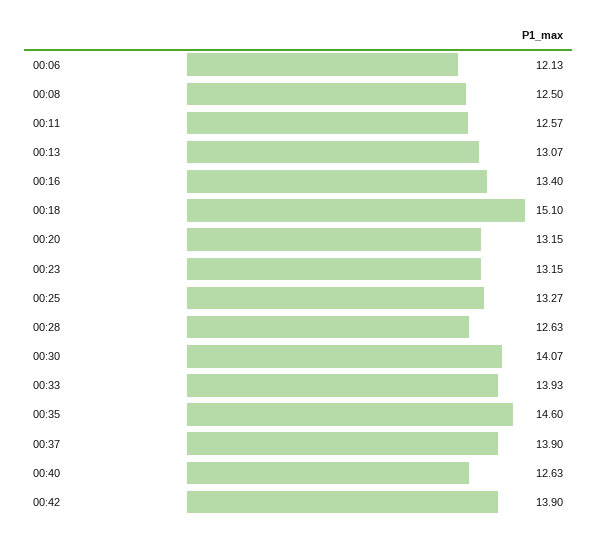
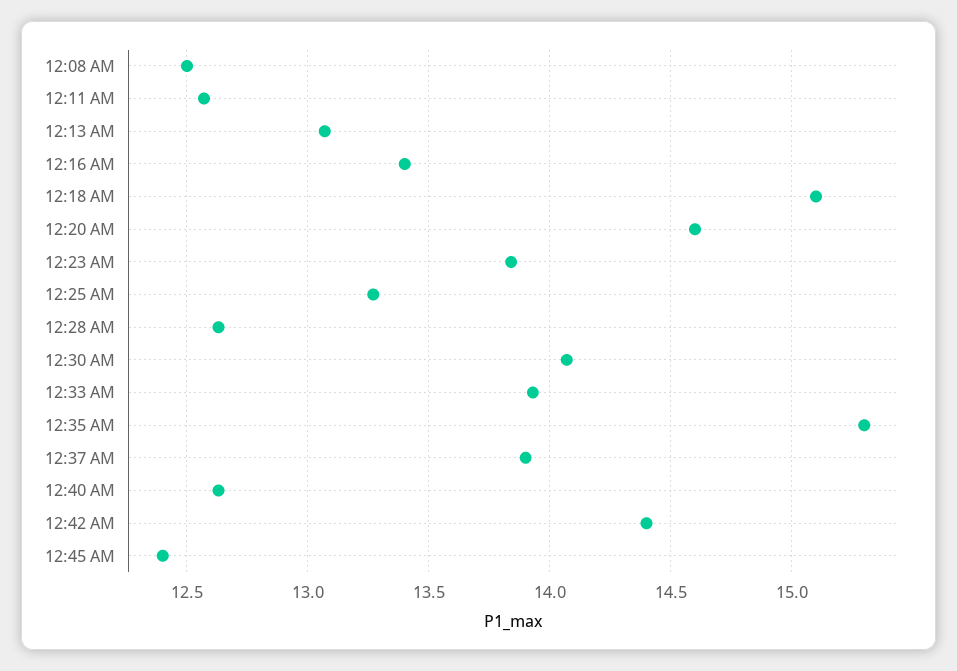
00:06: 12.13 -> none
00:20: 13.15 -> 14.6
00:23: 13.15 -> 13.85
00:35: 14.6 -> 15.3
00:42: 13.9 -> 14.4
12:45 AM: none -> 12.4

